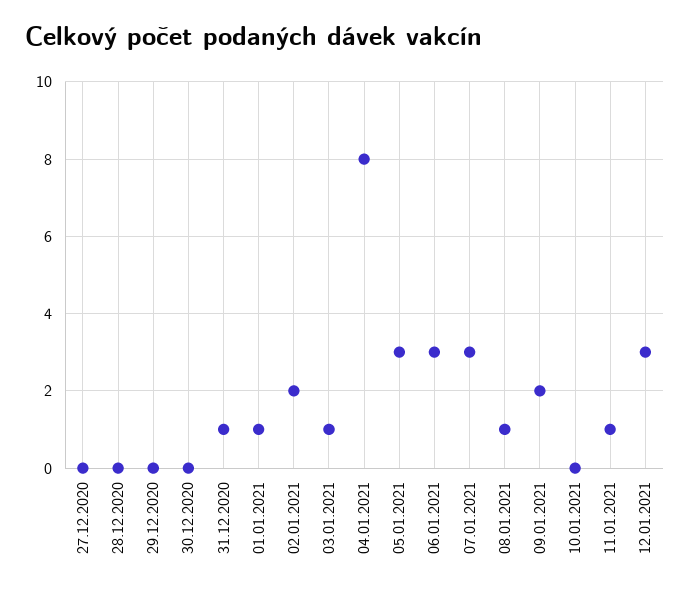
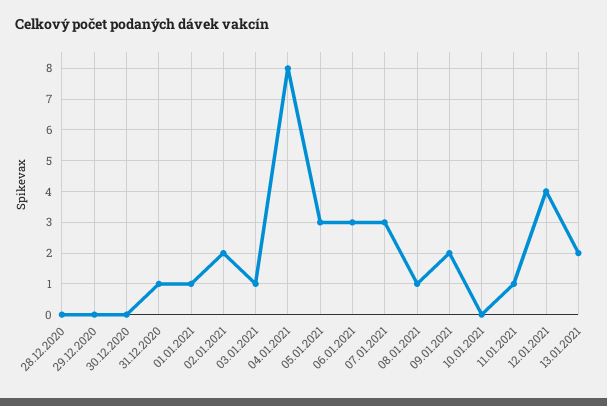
27.12.2020: 0 -> none
12.01.2021: 3 -> 4
13.01.2021: none -> 2

